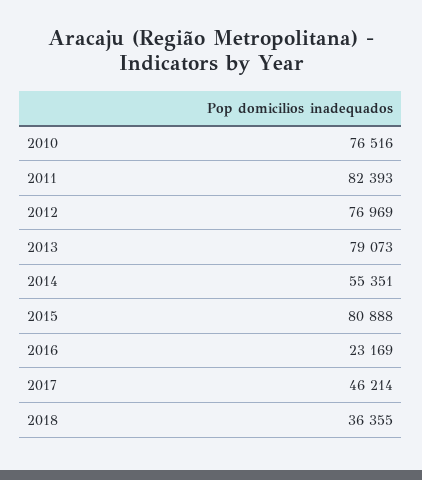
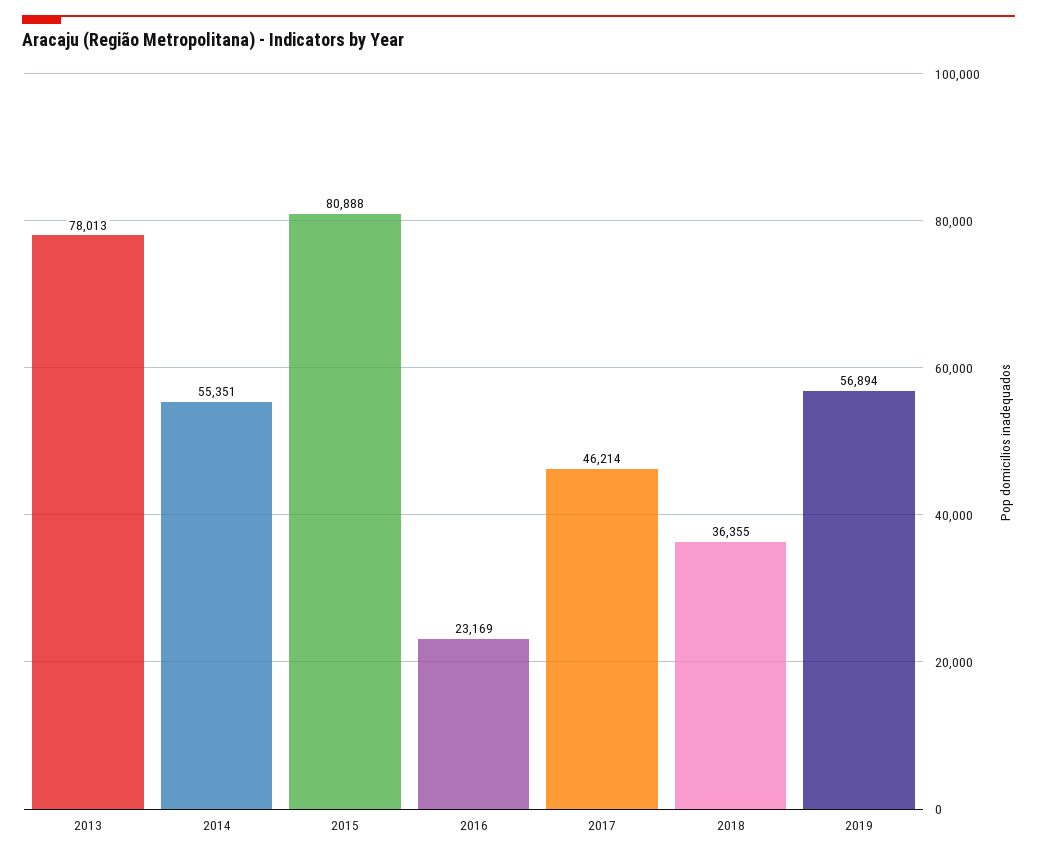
2010: 76516 -> none
2011: 82393 -> none
2012: 76969 -> none
2013: 79073 -> 78013
2019: none -> 56894

